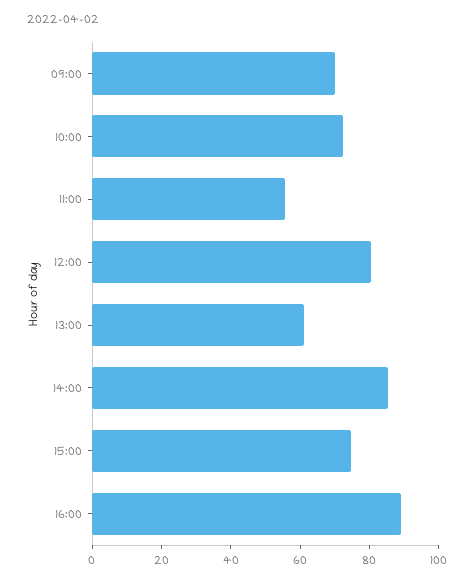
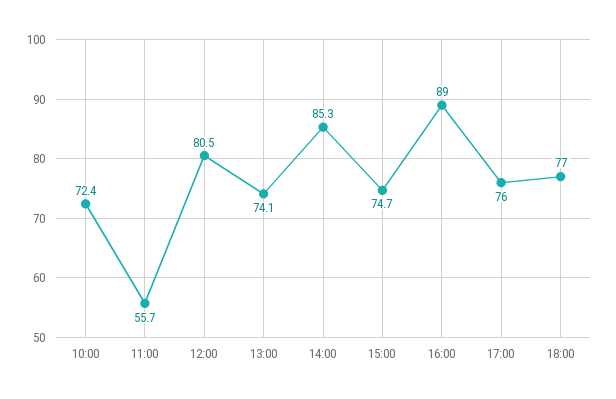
09:00: 70 -> none
13:00: 60 -> 74.1
17:00: none -> 76
18:00: none -> 77

